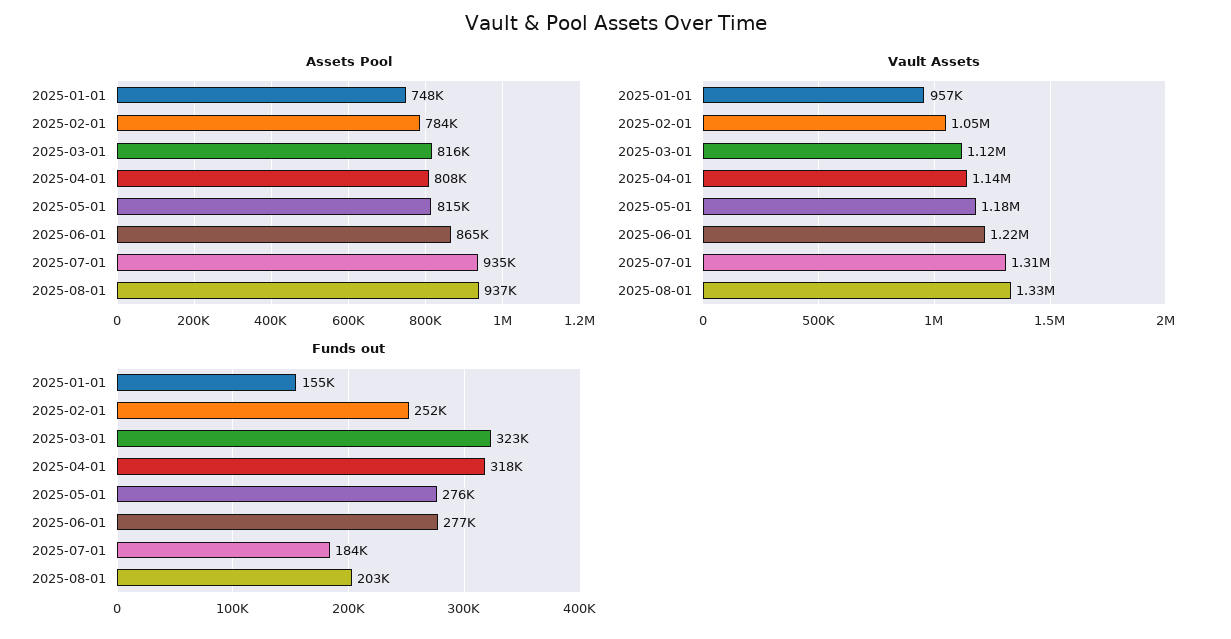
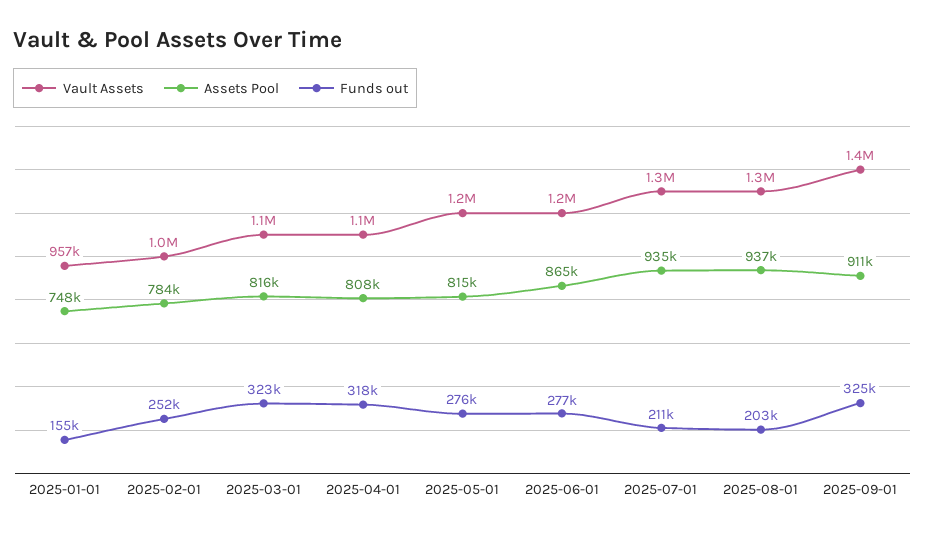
Funds out, 2025-07-01: 184000 -> 211000
Vault Assets, 2025-09-01: none -> 1400000
Assets Pool, 2025-09-01: none -> 911000
Funds out, 2025-09-01: none -> 325000

